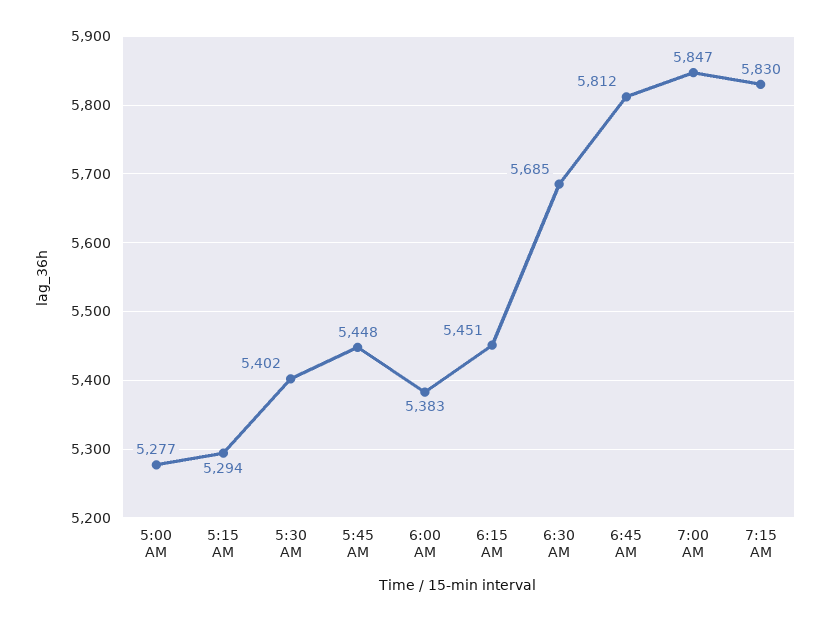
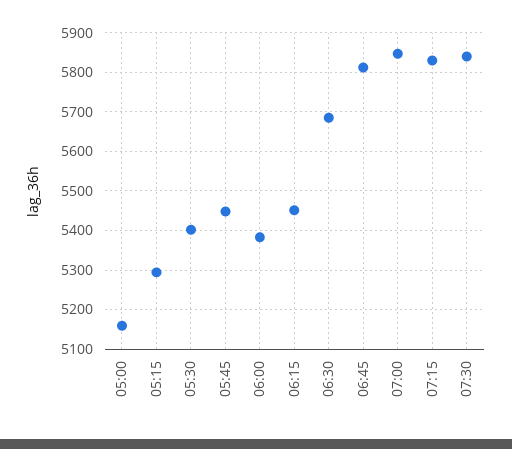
5:00 AM: 5277 -> 5160
07:30: none -> 5840

